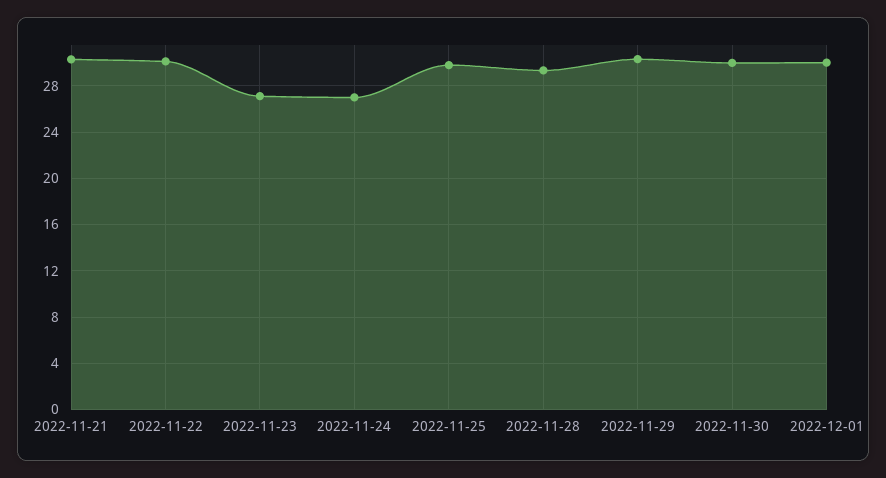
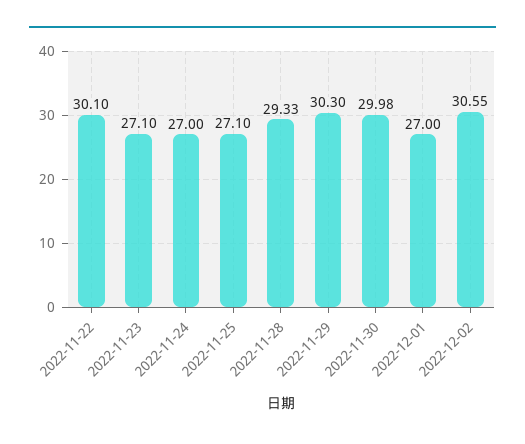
2022-11-21: 30 -> none
2022-11-25: 30 -> 27.1
2022-12-01: 30 -> 27
2022-12-02: none -> 30.55

